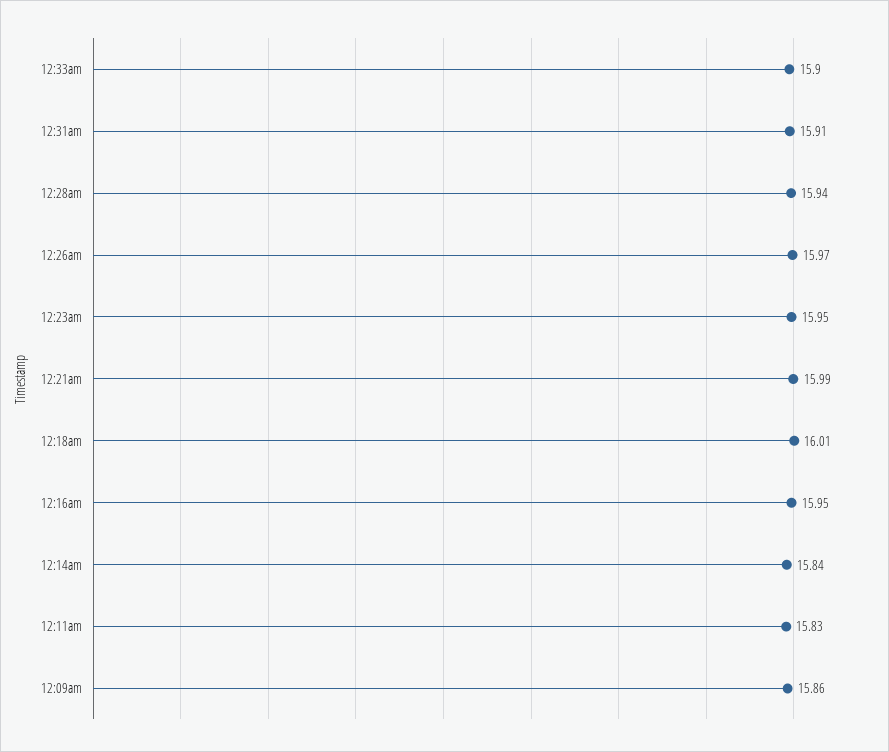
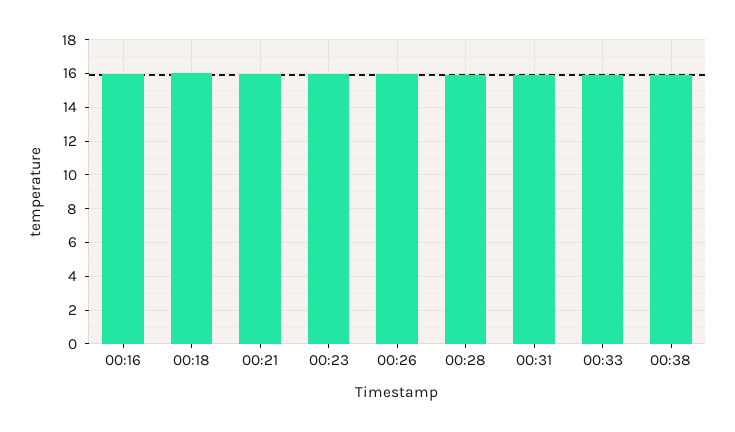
12:14am: 15.84 -> none
12:11am: 15.83 -> none
12:09am: 15.86 -> none
00:38: none -> 16

